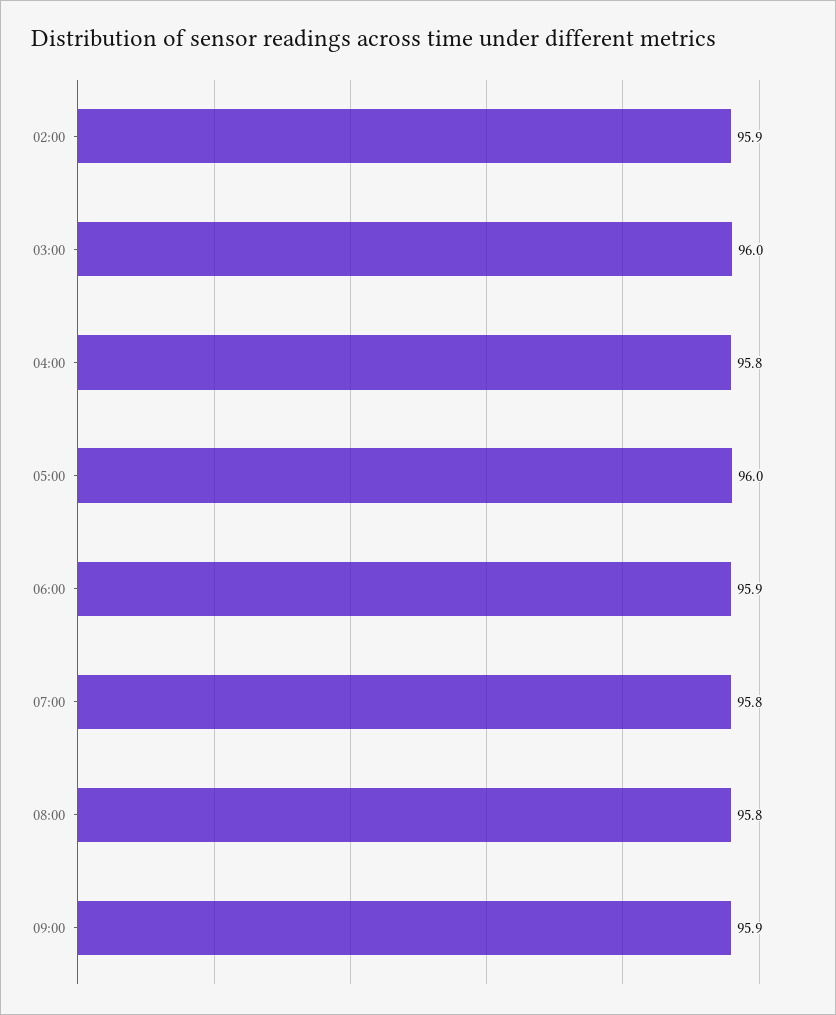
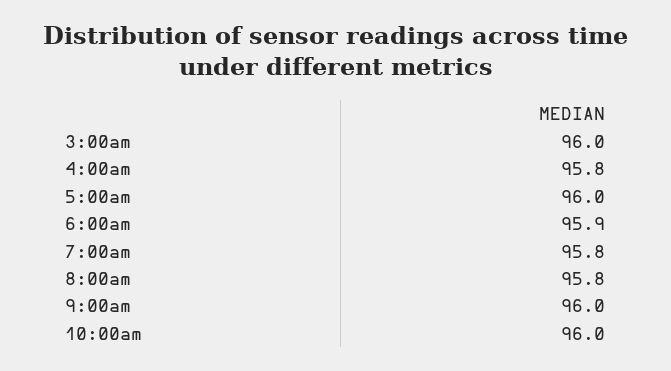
02:00: 95.9 -> none
09:00: 95.9 -> 96
10:00am: none -> 96

